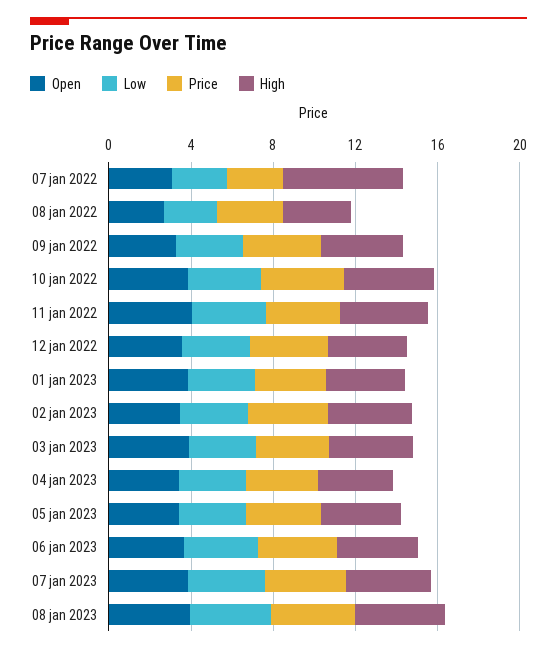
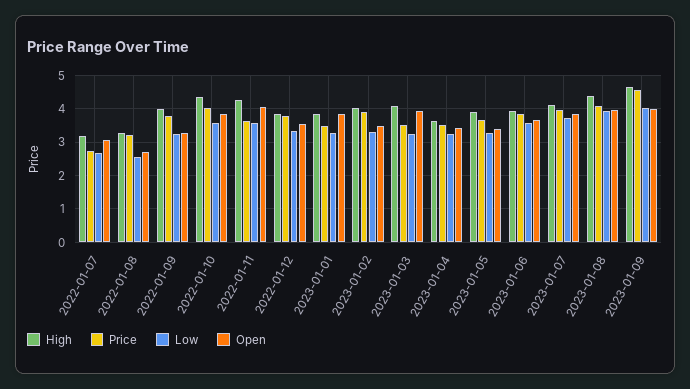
High, 07 jan 2022: 6 -> 3.2
High, 2023-01-09: none -> 4.6
Price, 2023-01-09: none -> 4.6
Low, 2023-01-09: none -> 4
Open, 2023-01-09: none -> 4

